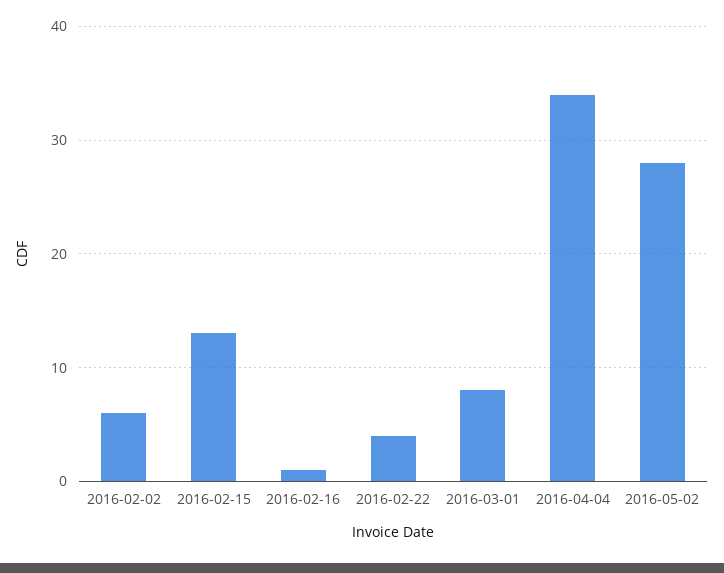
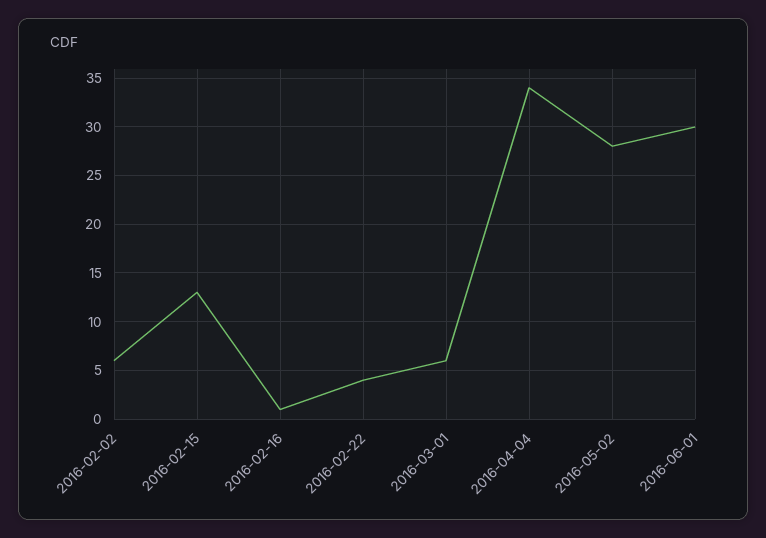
2016-03-01: 8 -> 6
2016-06-01: none -> 30

